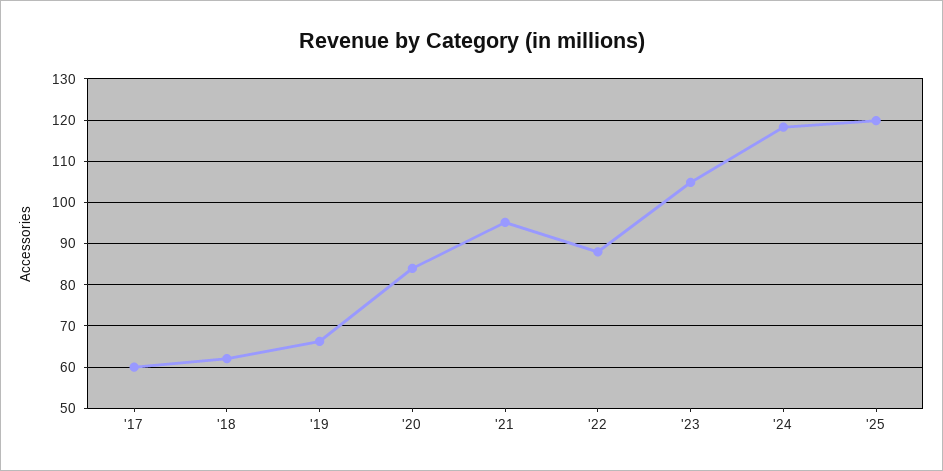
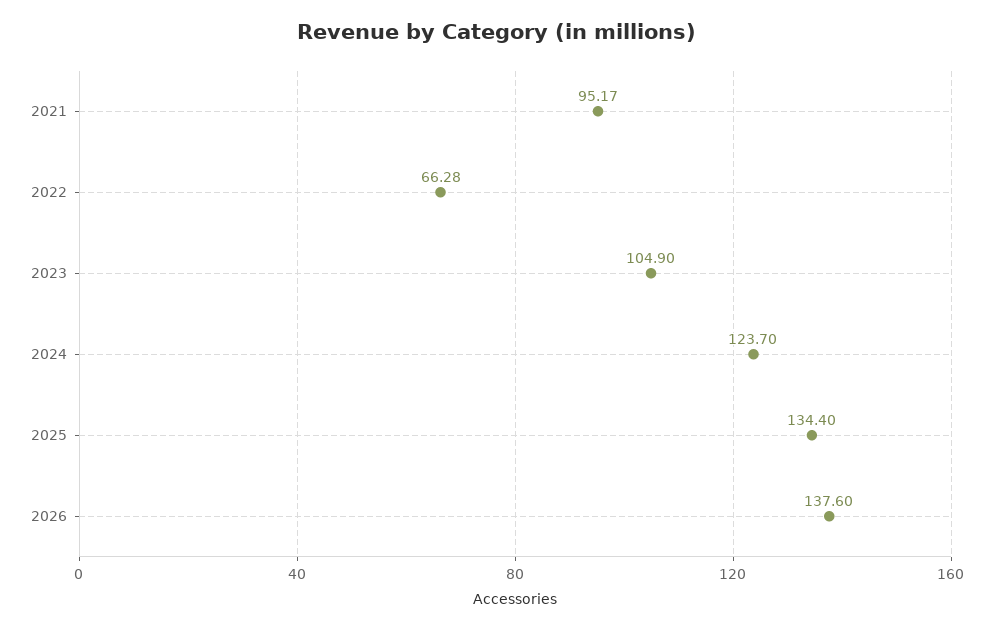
'17: 60 -> none
'18: 62 -> none
'19: 66 -> none
'20: 84 -> none
'22: 88 -> 66.28
'24: 118 -> 123.7
'25: 120 -> 134.4
2026: none -> 137.6

